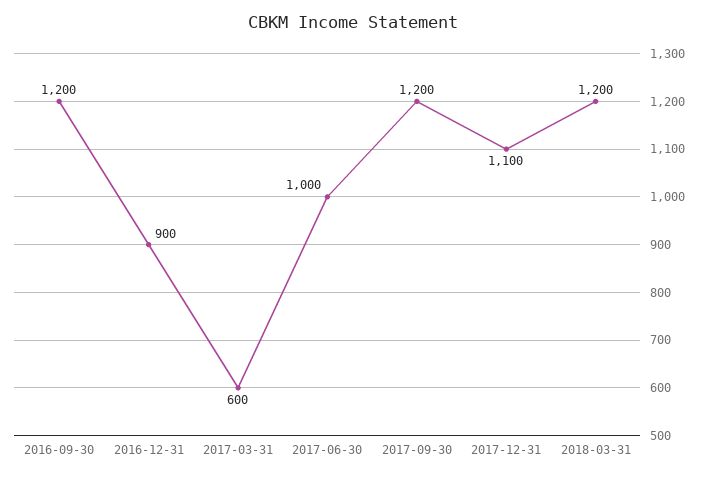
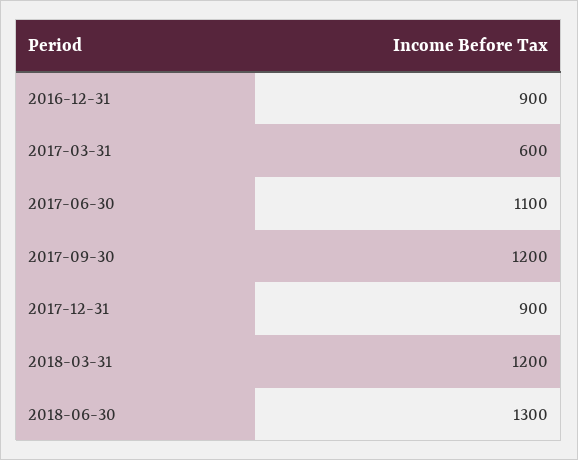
2016-09-30: 1200 -> none
2017-06-30: 1000 -> 1100
2017-12-31: 1100 -> 900
2018-06-30: none -> 1300

